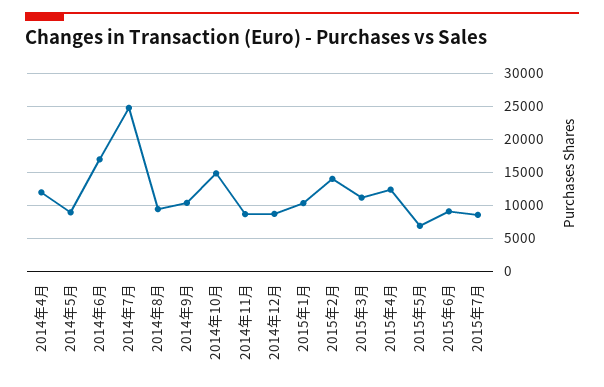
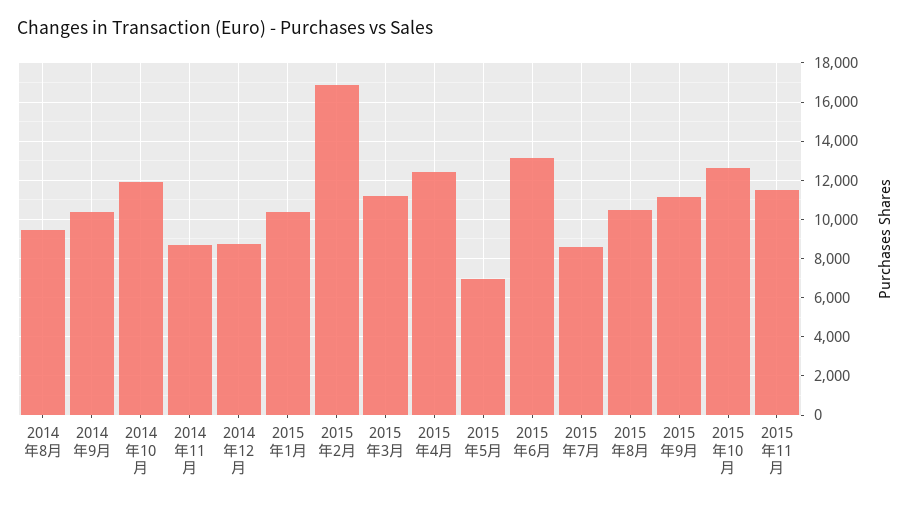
2014年4月: 12000 -> none
2014年5月: 9000 -> none
2014年6月: 17000 -> none
2014年7月: 25000 -> none
2014年10月: 15000 -> 12000
2015年2月: 14000 -> 17000
2015年6月: 9000 -> 13000
2015年8月: none -> 10500
2015年9月: none -> 11000
2015年10月: none -> 12500
2015年11月: none -> 11500

